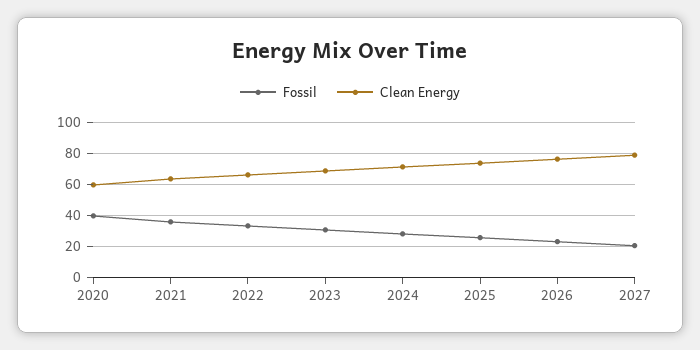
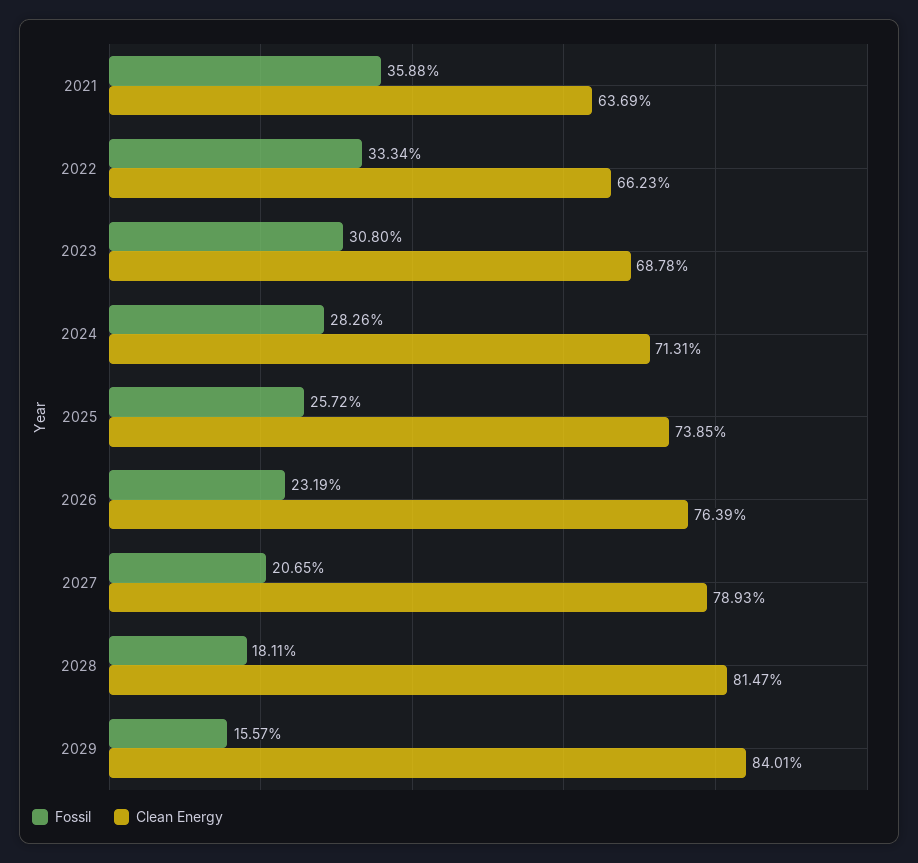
Fossil, 2020: 40 -> none
Clean Energy, 2020: 60 -> none
Fossil, 2028: none -> 18.11
Clean Energy, 2028: none -> 81.47
Fossil, 2029: none -> 15.57
Clean Energy, 2029: none -> 84.01

